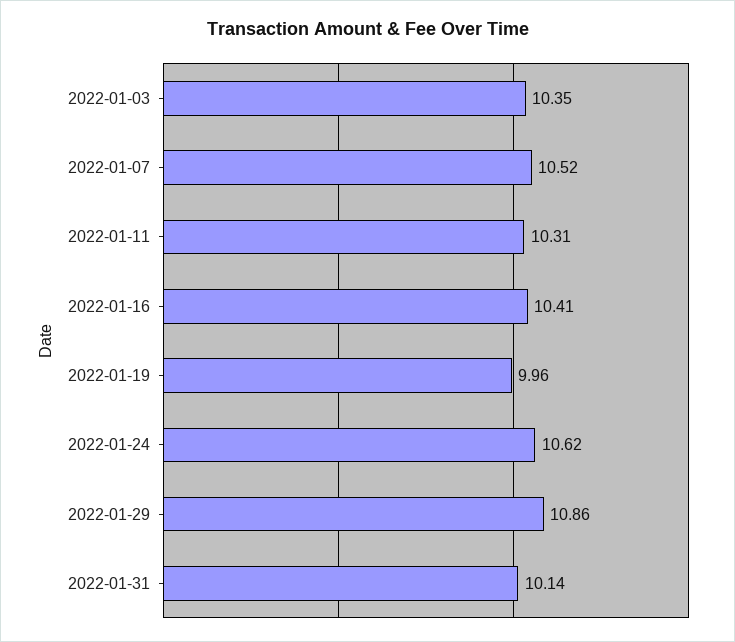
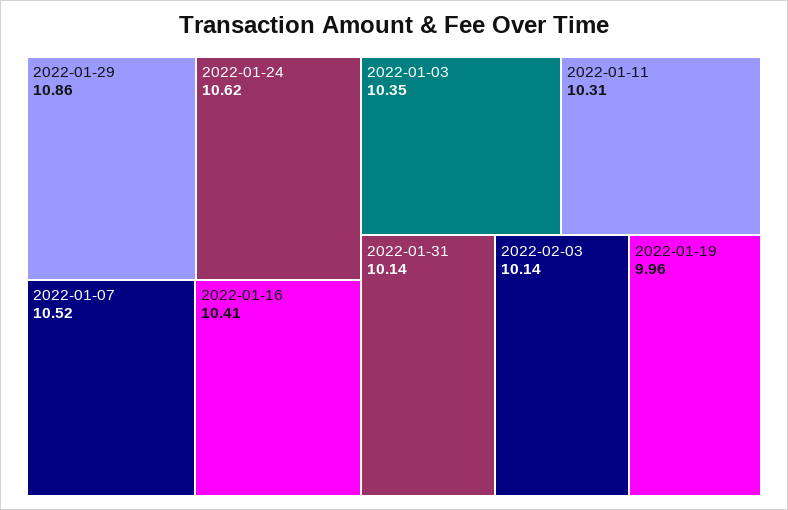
2022-02-03: none -> 10.14

